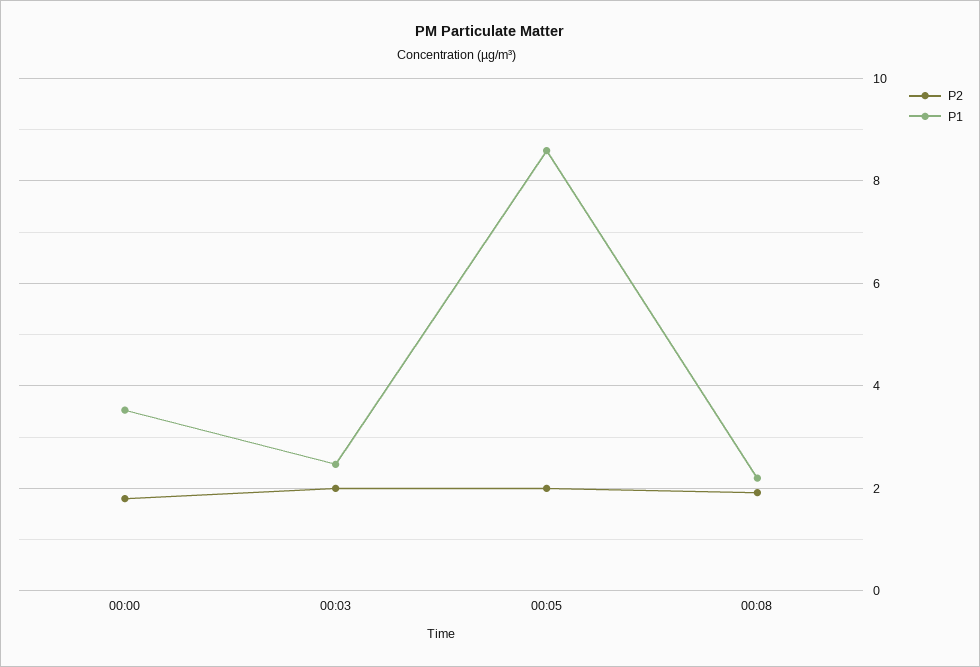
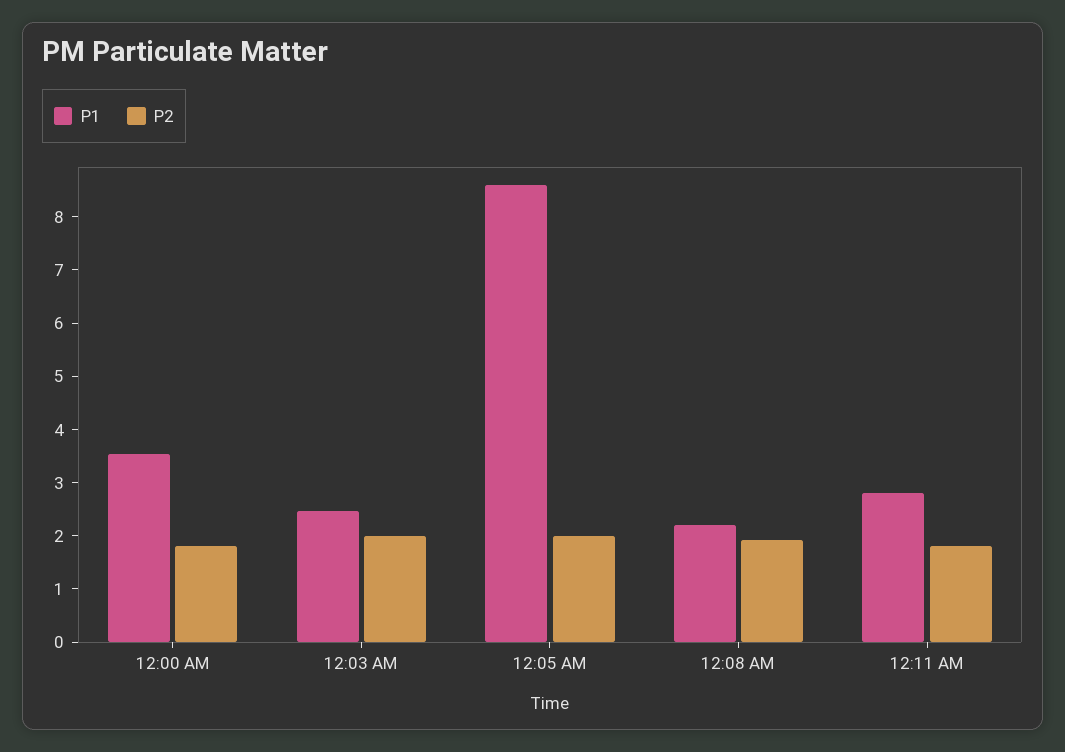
P1, 12:11 AM: none -> 2.8
P2, 12:11 AM: none -> 1.8

